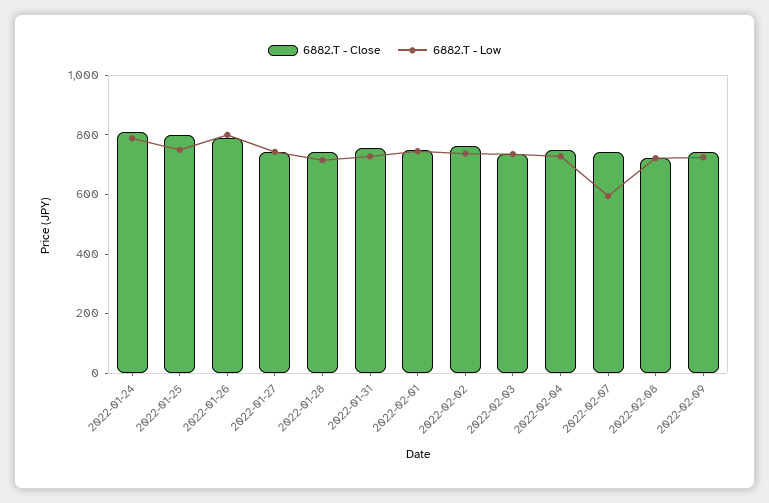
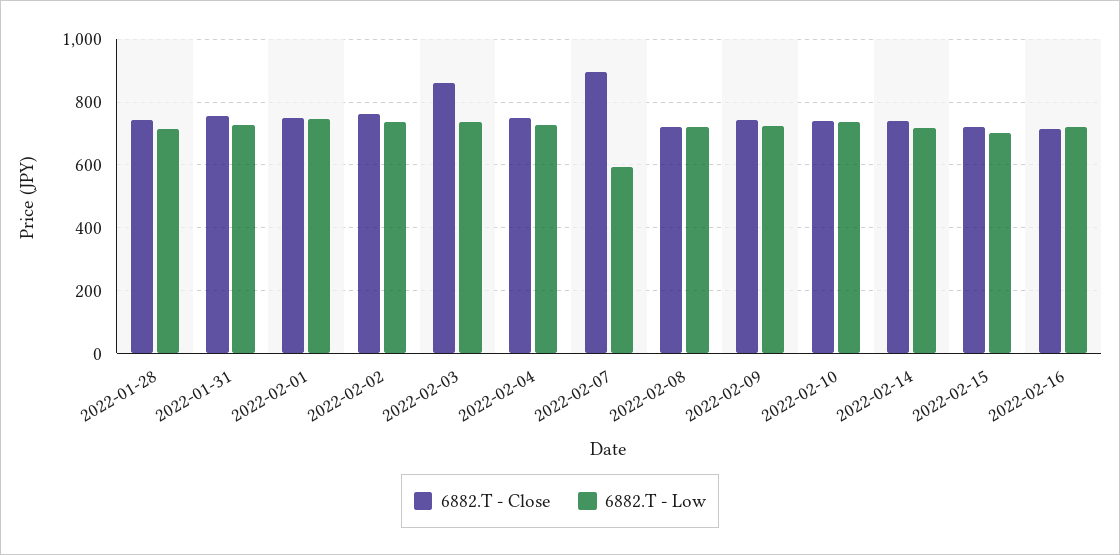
6882.T - Close, 2022-01-24: 800 -> none
6882.T - Low, 2022-01-24: 800 -> none
6882.T - Close, 2022-01-25: 800 -> none
6882.T - Low, 2022-01-25: 750 -> none
6882.T - Close, 2022-01-26: 800 -> none
6882.T - Low, 2022-01-26: 800 -> none
6882.T - Close, 2022-01-27: 750 -> none
6882.T - Low, 2022-01-27: 750 -> none
6882.T - Close, 2022-02-03: 750 -> 860
6882.T - Close, 2022-02-07: 750 -> 900
6882.T - Close, 2022-02-10: none -> 740
6882.T - Low, 2022-02-10: none -> 740
6882.T - Close, 2022-02-14: none -> 740
6882.T - Low, 2022-02-14: none -> 720
6882.T - Close, 2022-02-15: none -> 720
6882.T - Low, 2022-02-15: none -> 700
6882.T - Close, 2022-02-16: none -> 720
6882.T - Low, 2022-02-16: none -> 720

